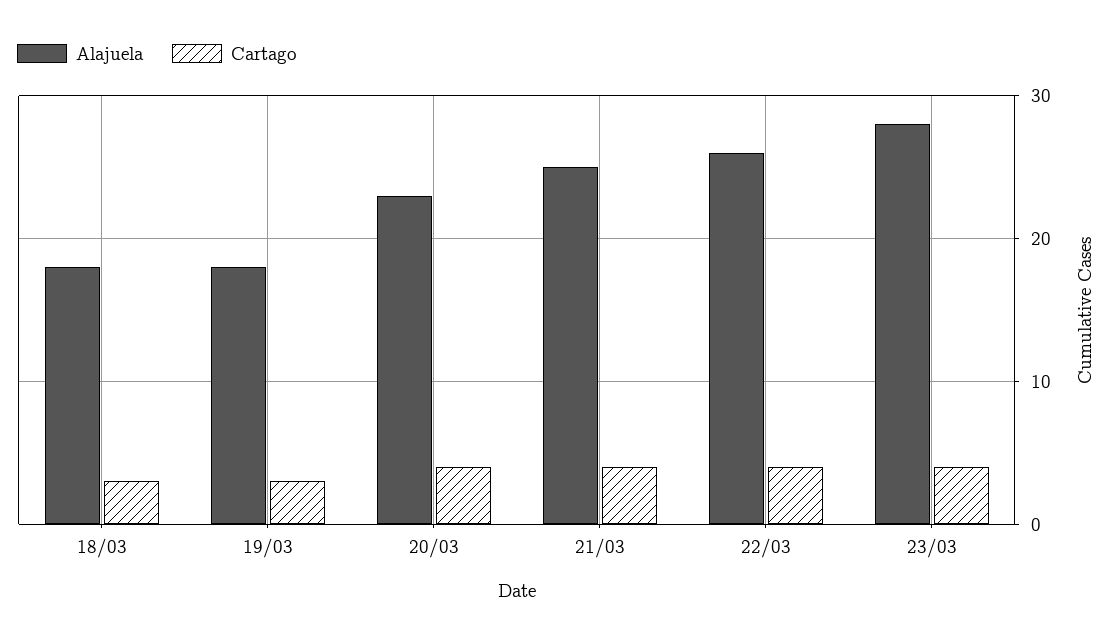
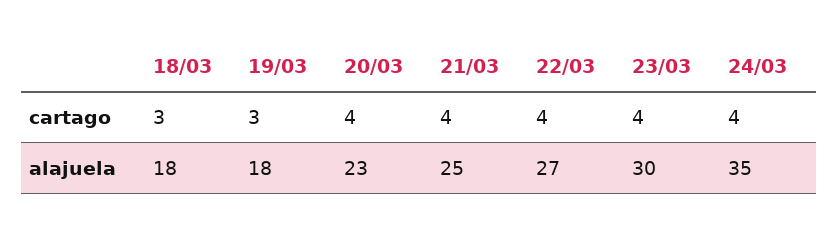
Alajuela, 22/03: 26 -> 27
Alajuela, 23/03: 28 -> 30
Cartago, 24/03: none -> 4
Alajuela, 24/03: none -> 35

